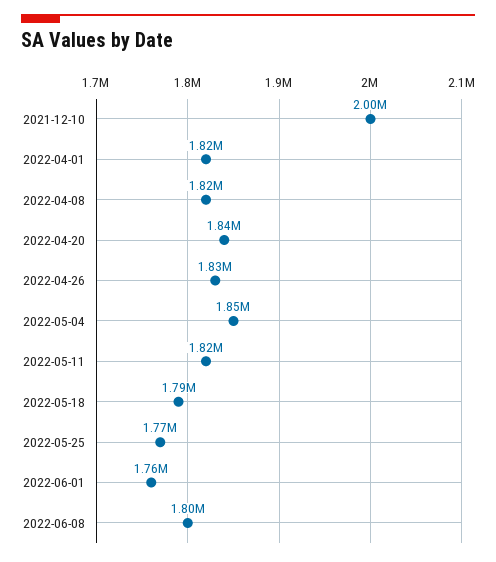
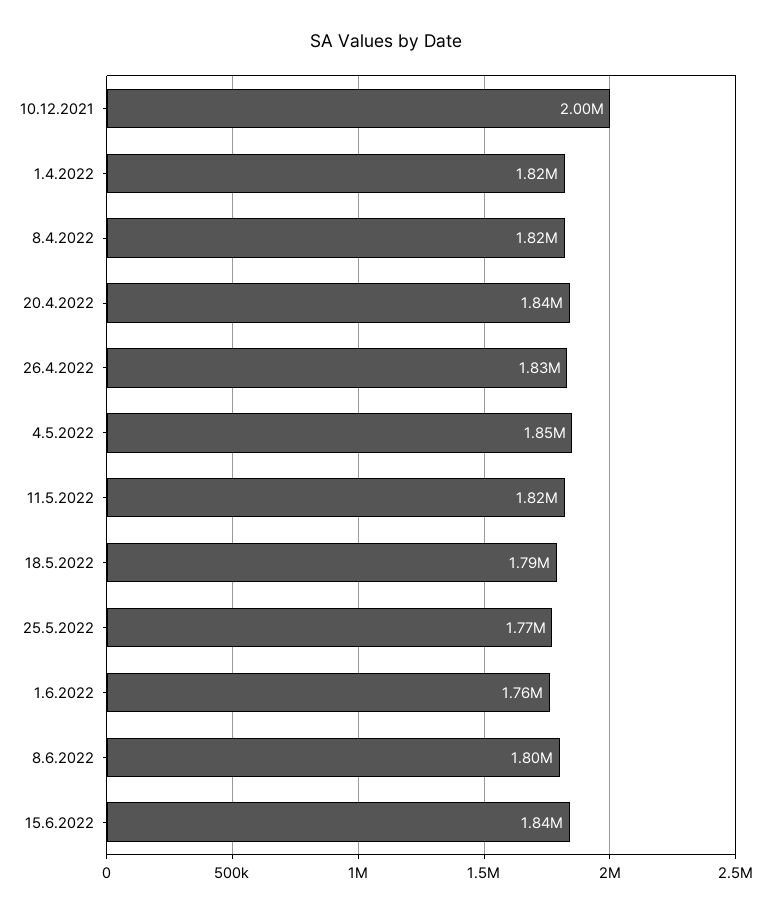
15.6.2022: none -> 1840000

